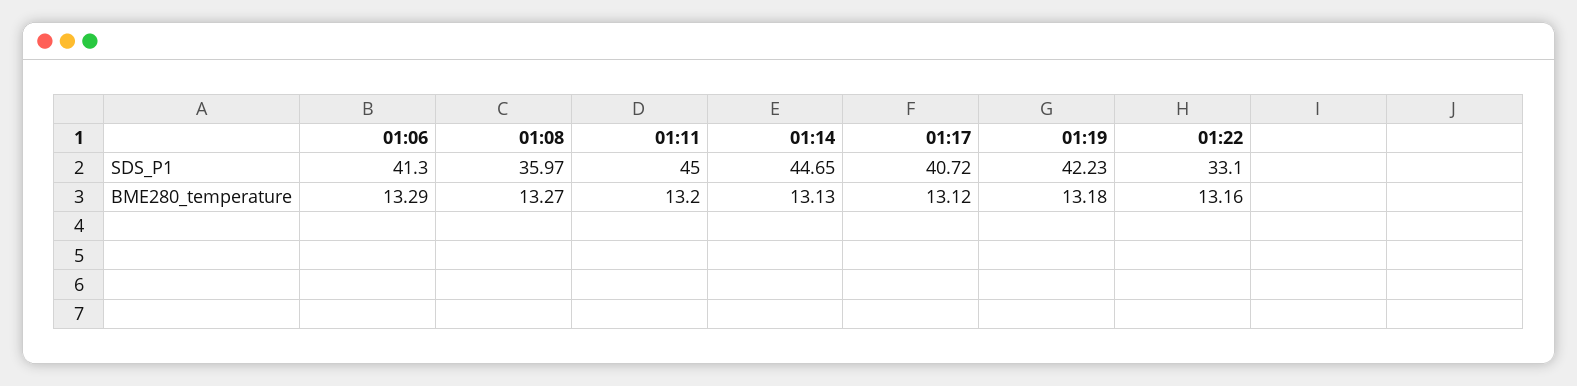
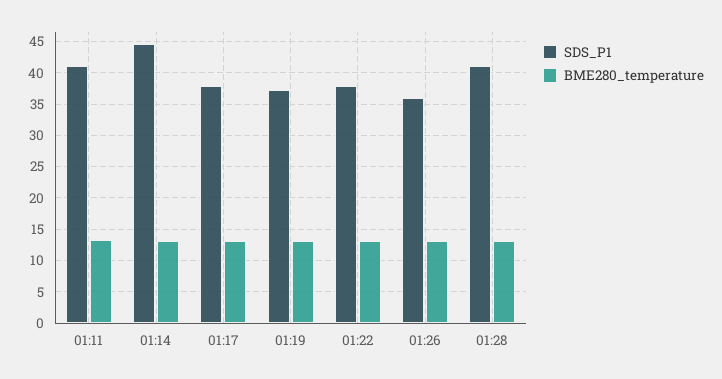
SDS_P1, 01:06: 41.3 -> none
SDS_P1, 01:08: 35.97 -> none
SDS_P1, 01:11: 45 -> 41
SDS_P1, 01:17: 40.72 -> 38
SDS_P1, 01:19: 42.23 -> 37
SDS_P1, 01:22: 33.1 -> 38
BME280_temperature, 01:06: 13.29 -> none
BME280_temperature, 01:08: 13.27 -> none
SDS_P1, 01:26: none -> 36
BME280_temperature, 01:26: none -> 13
SDS_P1, 01:28: none -> 41
BME280_temperature, 01:28: none -> 13

